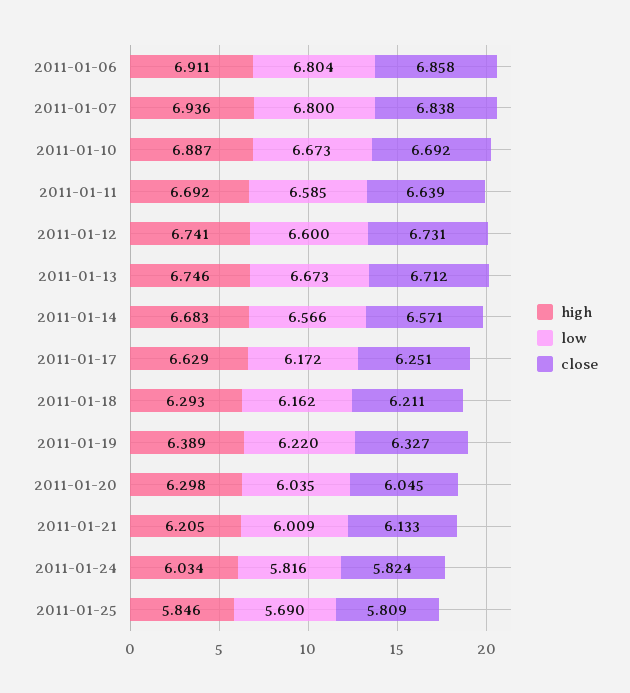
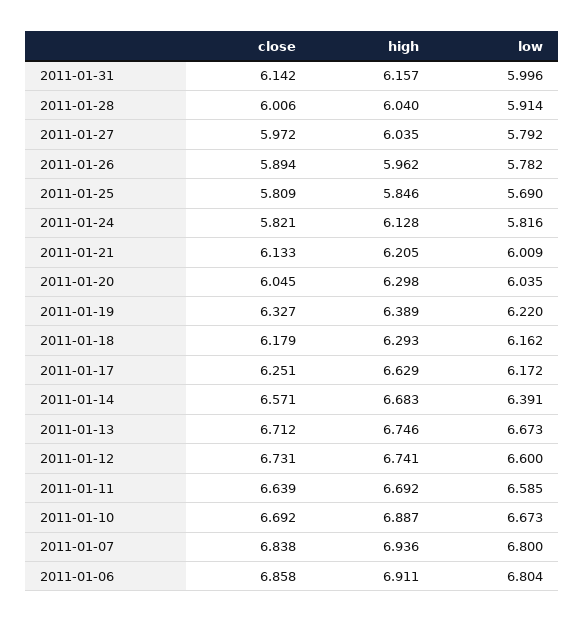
low, 2011-01-14: 6.566 -> 6.391
close, 2011-01-18: 6.211 -> 6.179
high, 2011-01-24: 6.034 -> 6.128
close, 2011-01-24: 5.824 -> 5.821
close, 2011-01-31: none -> 6.142
high, 2011-01-31: none -> 6.157
low, 2011-01-31: none -> 5.996
close, 2011-01-28: none -> 6.006
high, 2011-01-28: none -> 6.04
low, 2011-01-28: none -> 5.914
close, 2011-01-27: none -> 5.972
high, 2011-01-27: none -> 6.035
low, 2011-01-27: none -> 5.792
close, 2011-01-26: none -> 5.894
high, 2011-01-26: none -> 5.962
low, 2011-01-26: none -> 5.782

